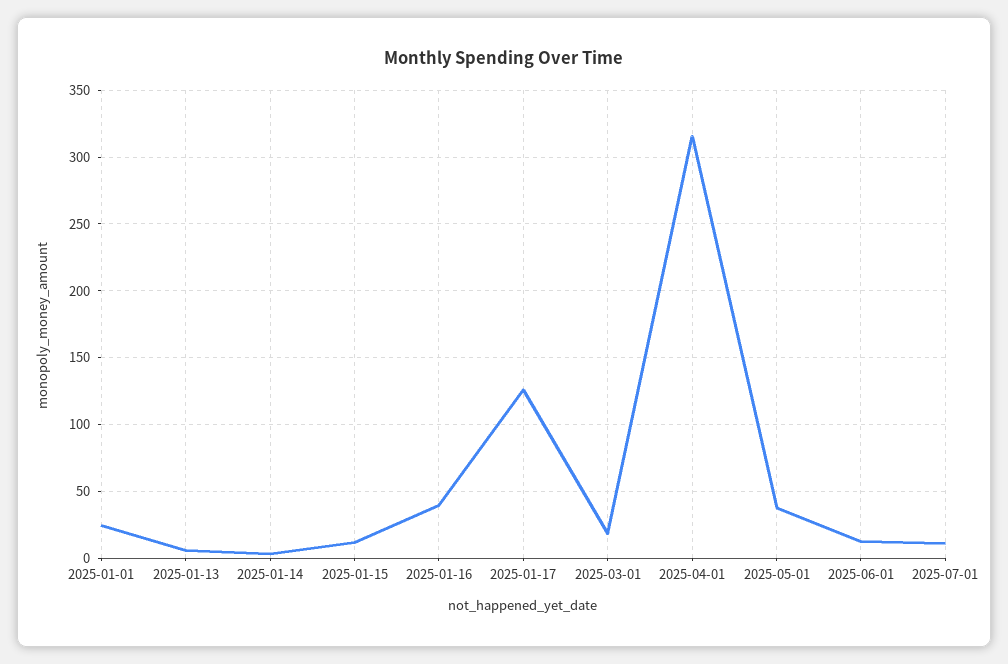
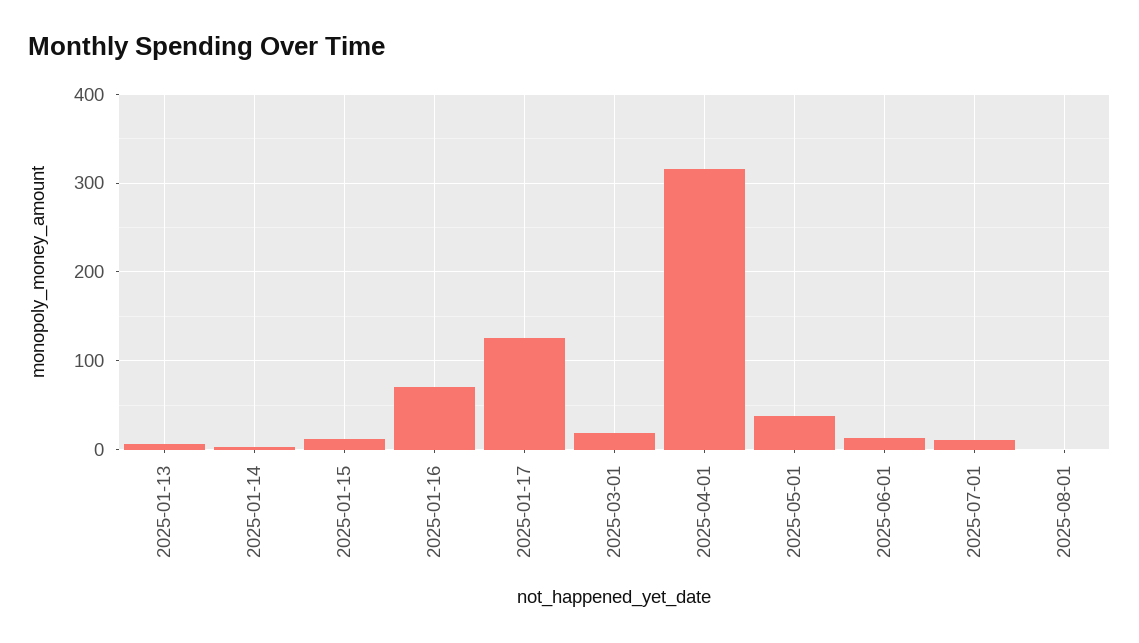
2025-01-01: 25 -> none
2025-01-16: 40 -> 70
2025-08-01: none -> 0

